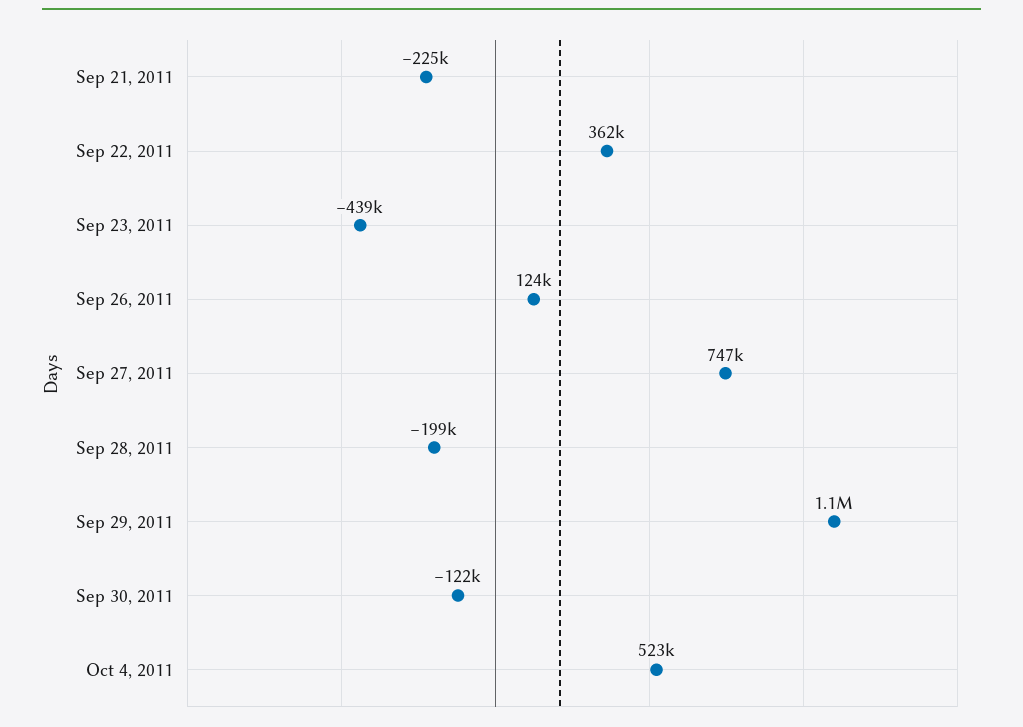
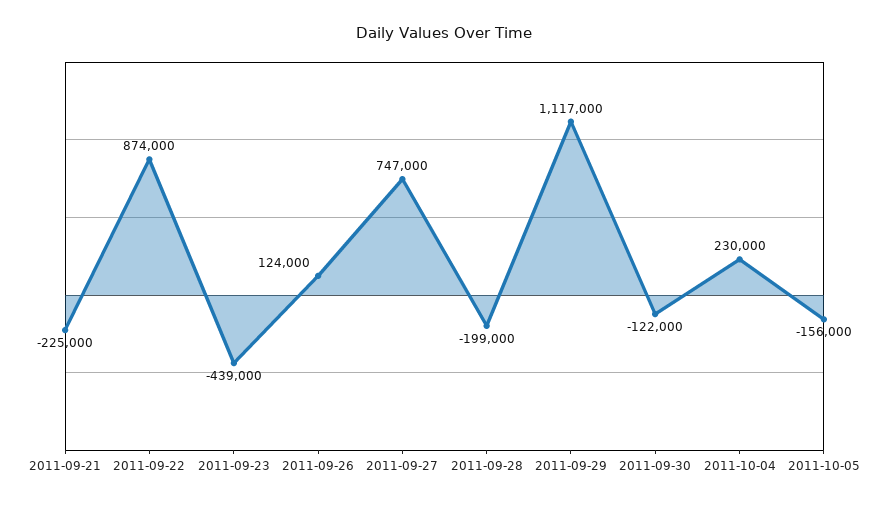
Sep 22, 2011: 362000 -> 874000
Oct 4, 2011: 523000 -> 230000
2011-10-05: none -> -156000

